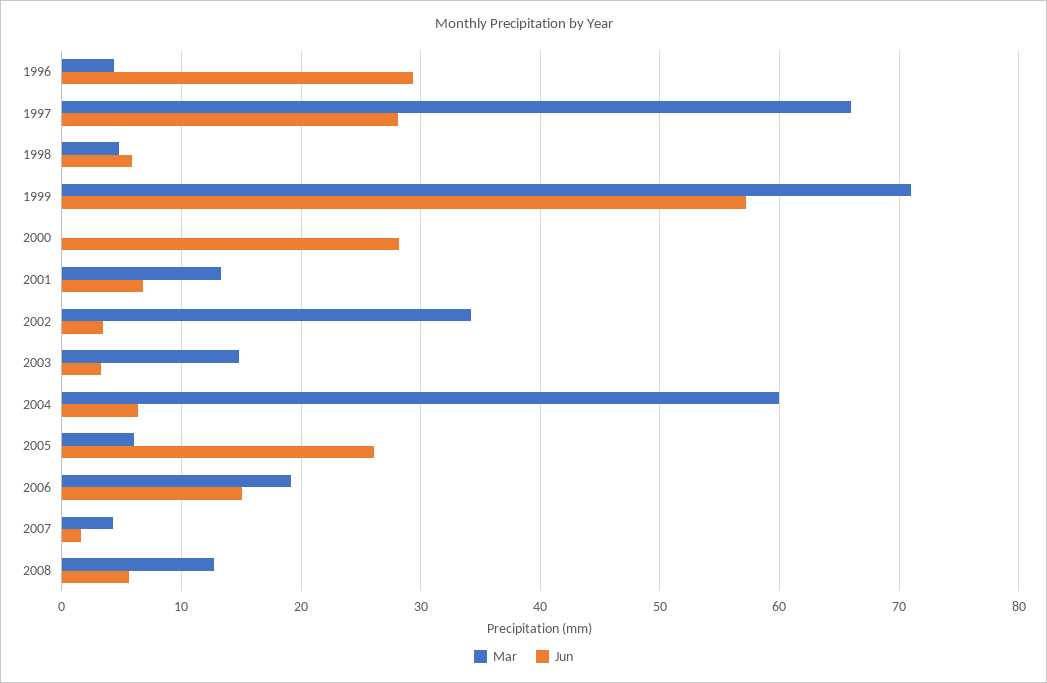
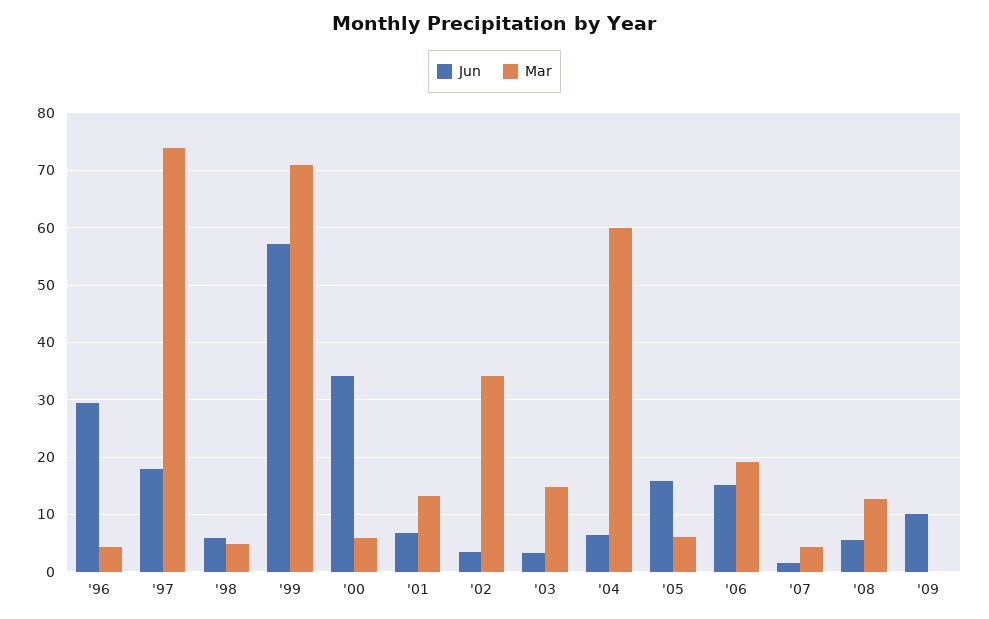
Mar, 1997: 66 -> 74
Jun, 1997: 28 -> 18
Mar, 2000: 0 -> 6
Jun, 2000: 28 -> 34
Jun, 2005: 26 -> 16
Jun, '09: none -> 10
Mar, '09: none -> 0

